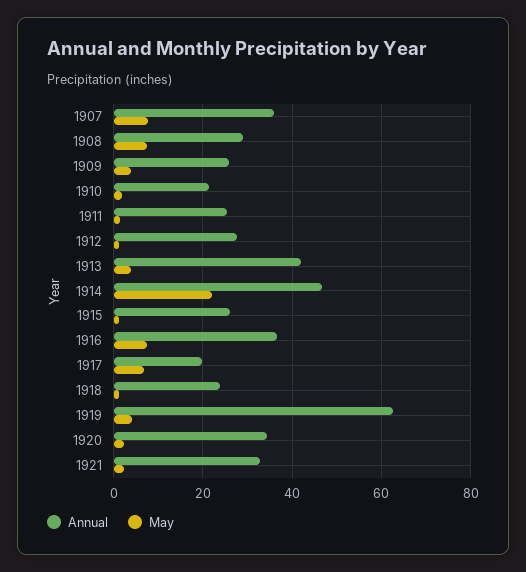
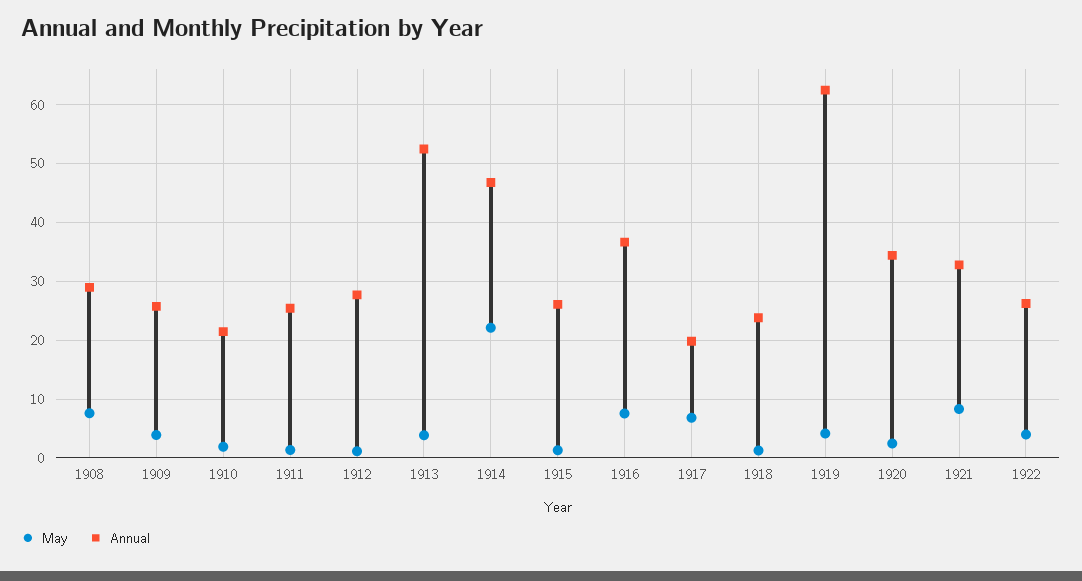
Annual, 1907: 36 -> none
May, 1907: 8 -> none
Annual, 1913: 42 -> 52
May, 1921: 2 -> 8
May, 1922: none -> 4
Annual, 1922: none -> 26

